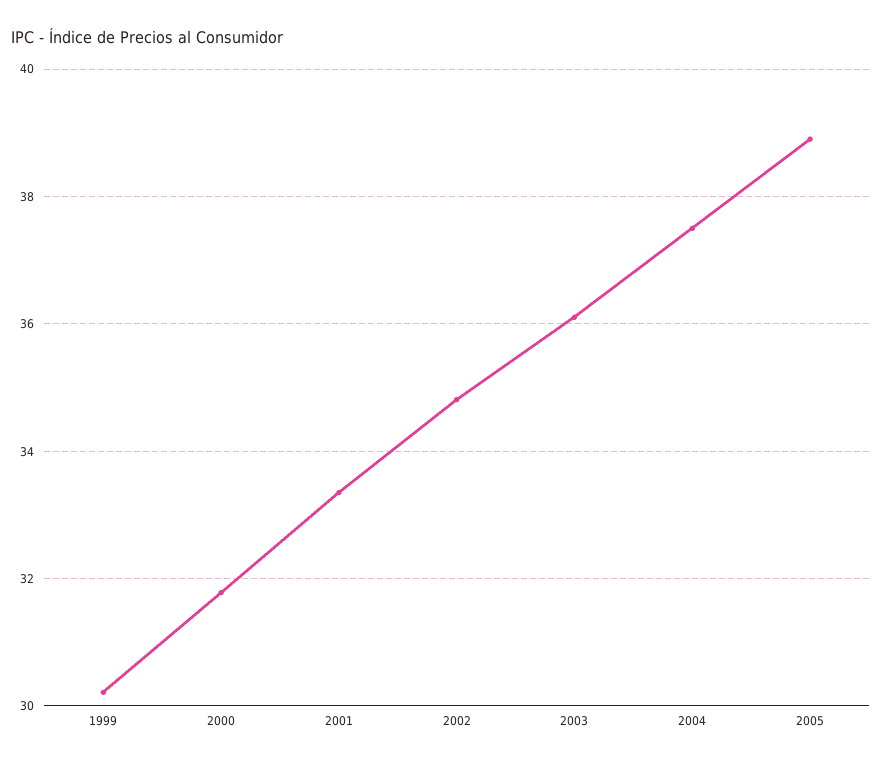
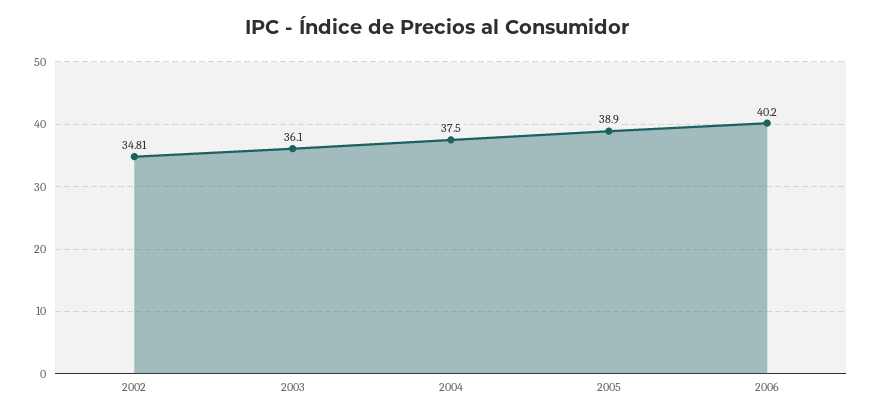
1999: 30.2 -> none
2000: 31.8 -> none
2001: 33.4 -> none
2006: none -> 40.2

